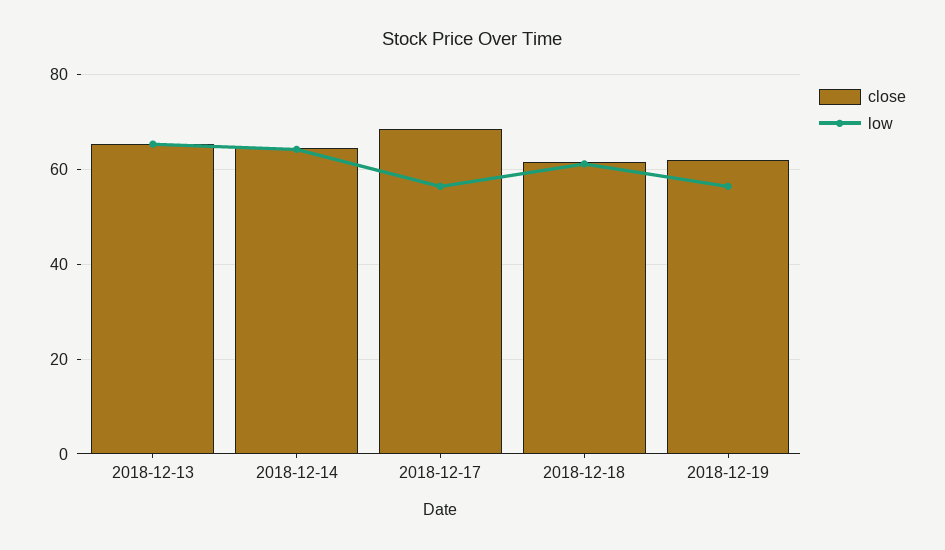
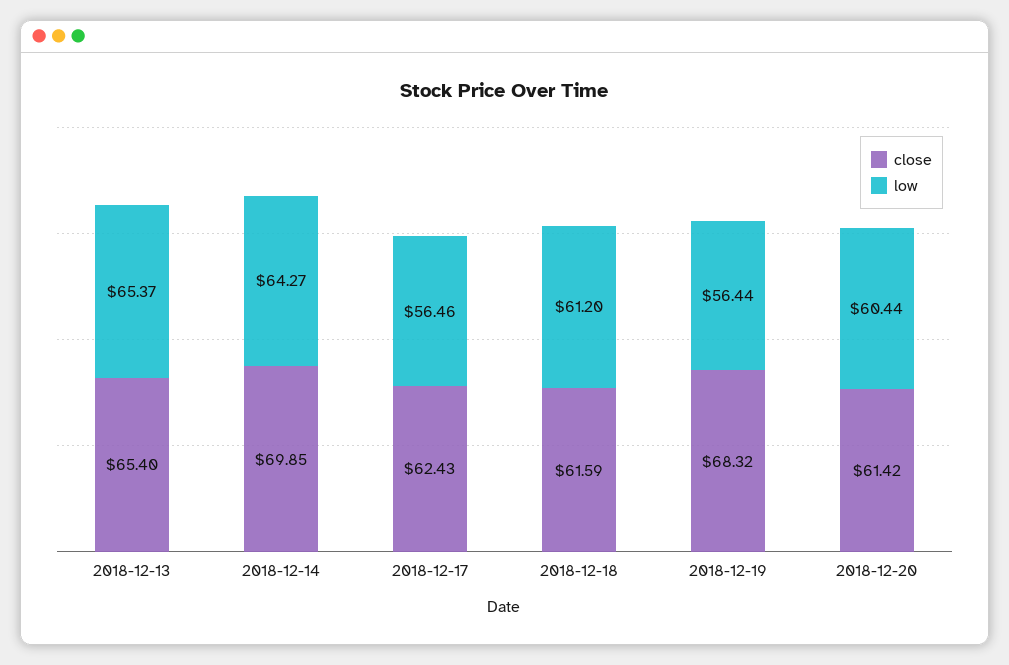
close, 2018-12-14: 64 -> 69.85
close, 2018-12-17: 68 -> 62.43
close, 2018-12-19: 62 -> 68.32
close, 2018-12-20: none -> 61.42
low, 2018-12-20: none -> 60.44

